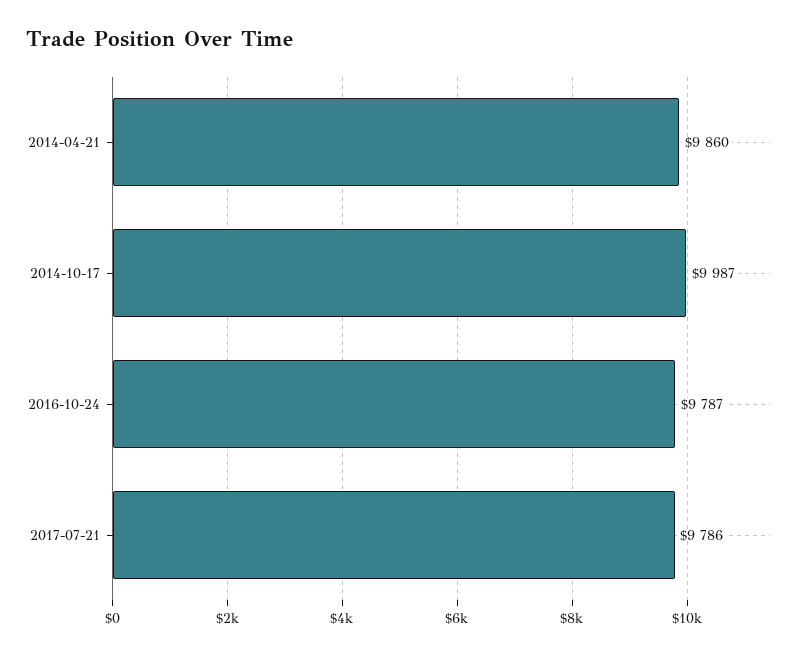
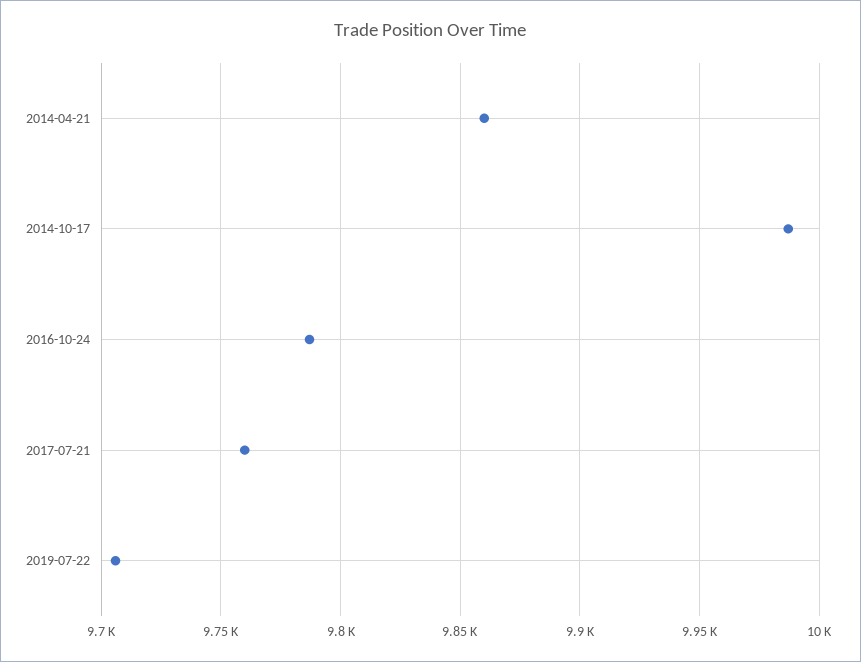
2017-07-21: 9786 -> 9760
2019-07-22: none -> 9705

